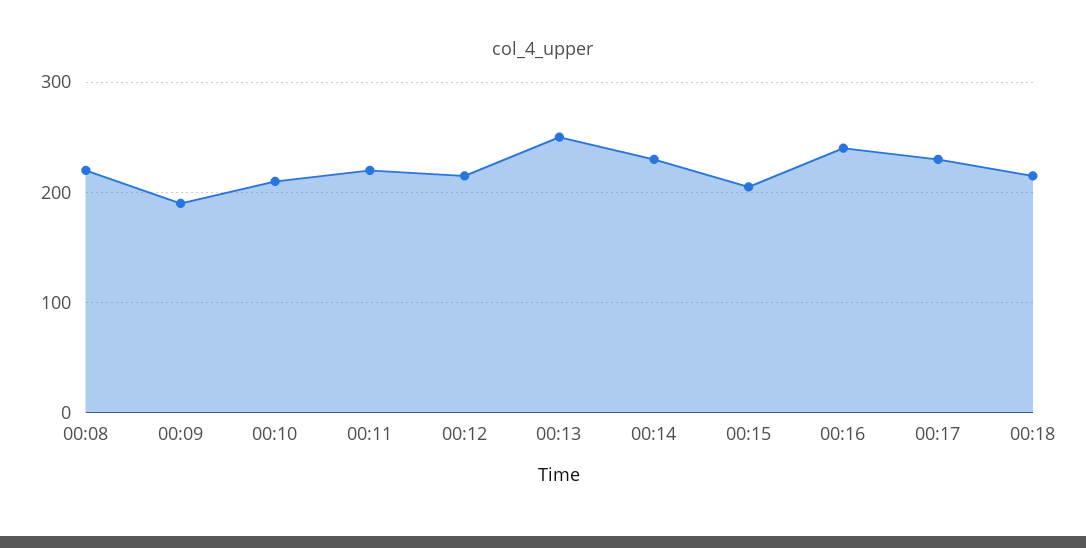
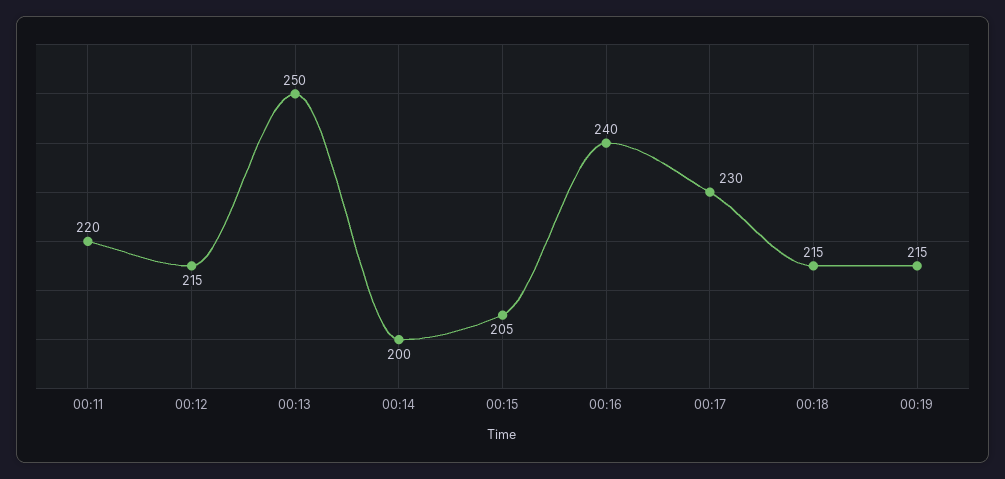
00:08: 220 -> none
00:09: 190 -> none
00:10: 210 -> none
00:14: 230 -> 200
00:19: none -> 215

